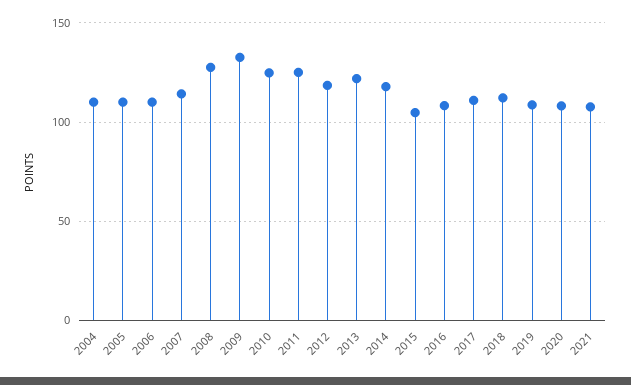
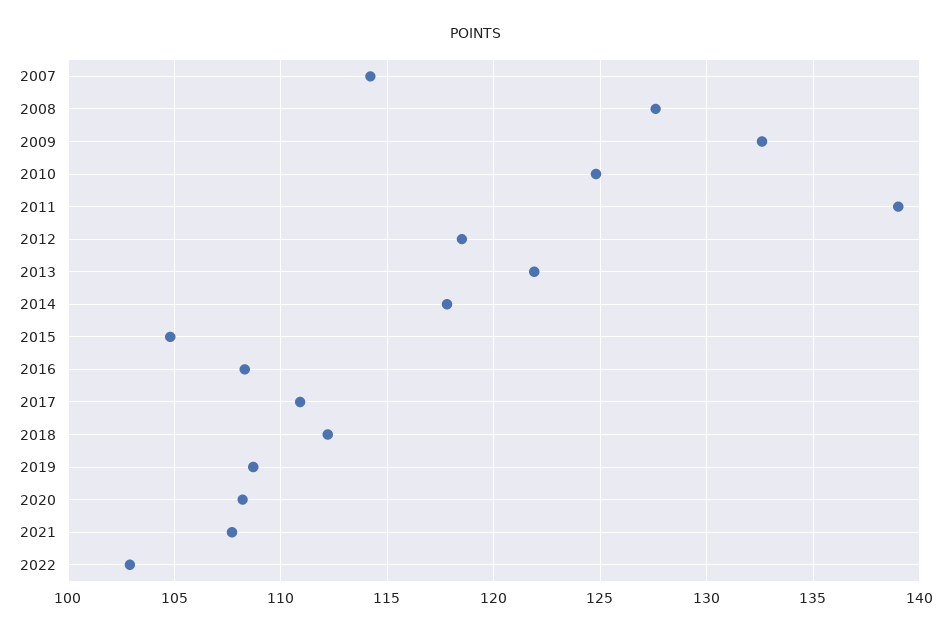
2004: 110 -> none
2005: 110 -> none
2006: 110 -> none
2011: 125 -> 139
2022: none -> 103

